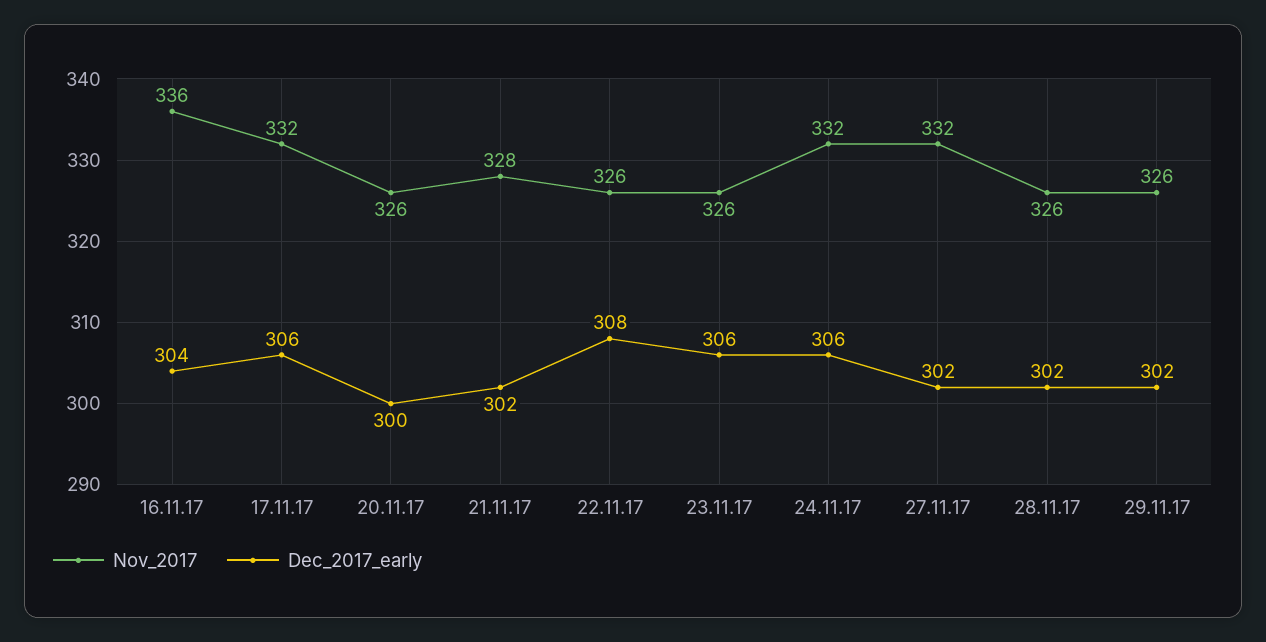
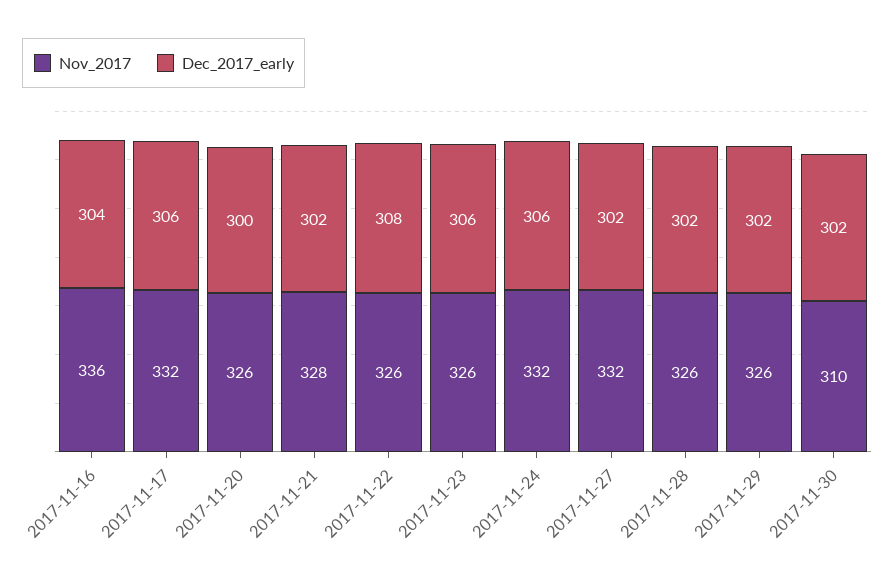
Nov_2017, 2017-11-30: none -> 310
Dec_2017_early, 2017-11-30: none -> 302

